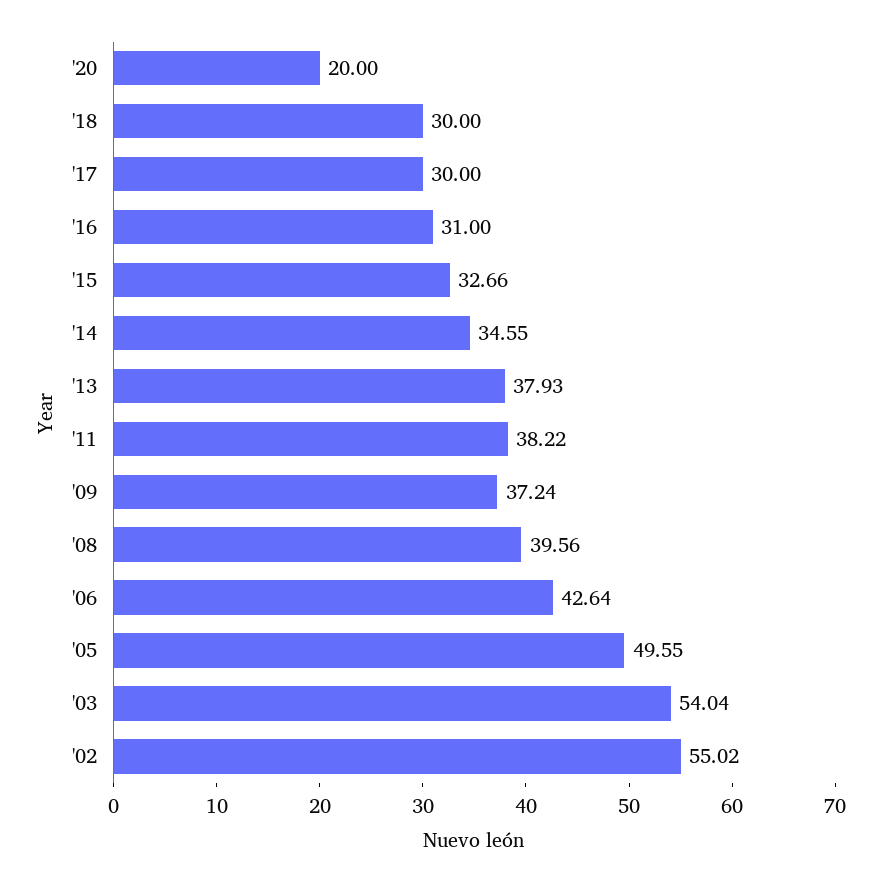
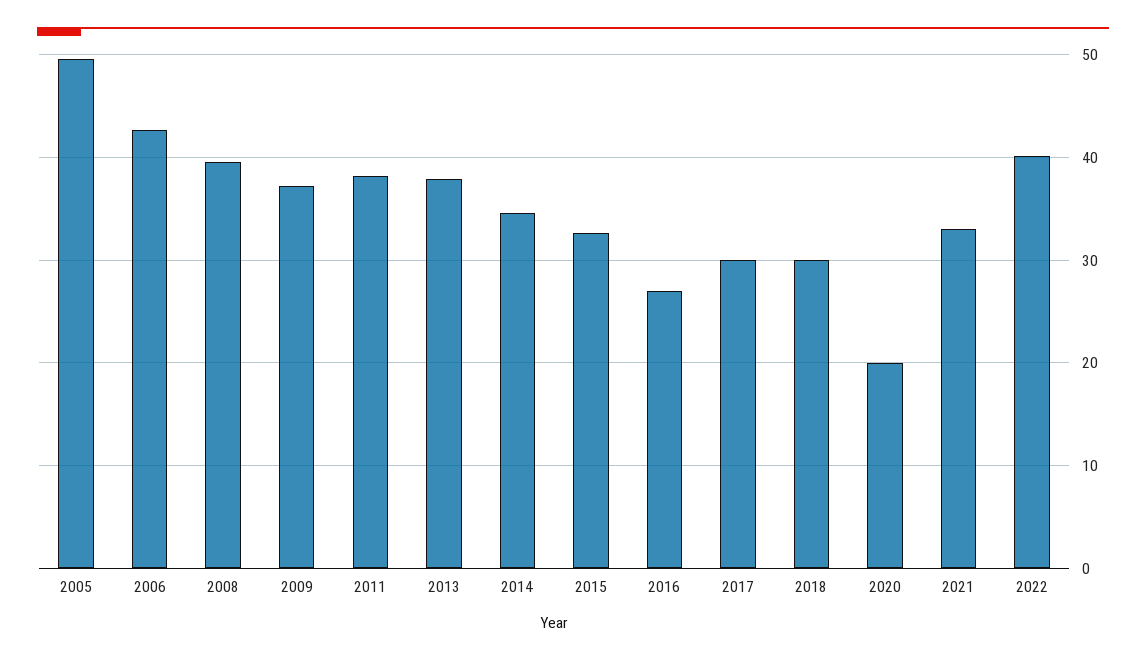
'16: 31 -> 27
'03: 54.04 -> none
'02: 55.02 -> none
2021: none -> 33
2022: none -> 40

